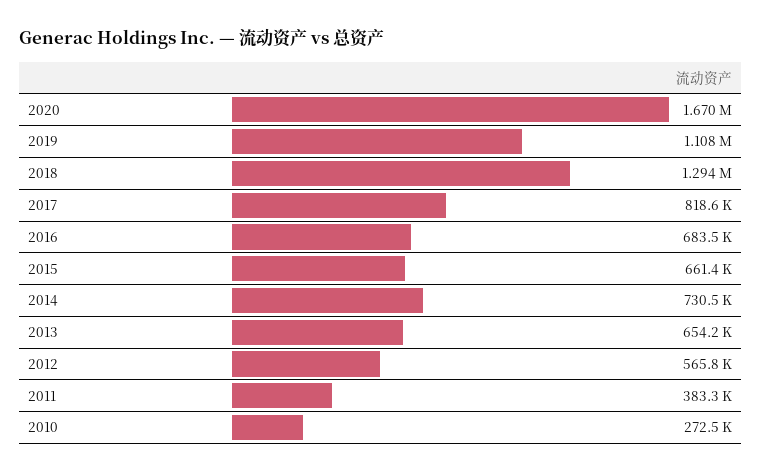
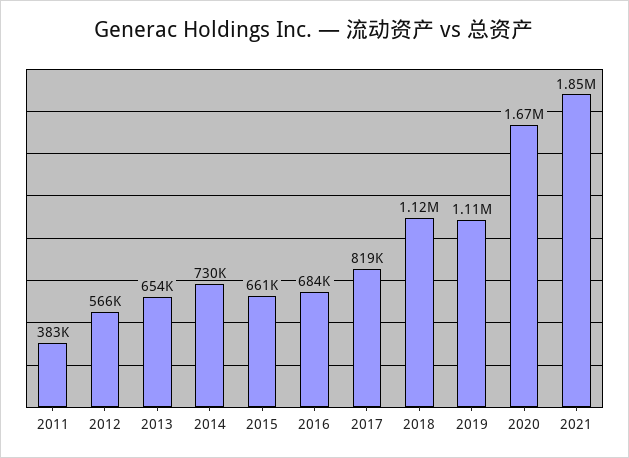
2018: 1294000 -> 1120000
2010: 272500 -> none
2021: none -> 1850000

